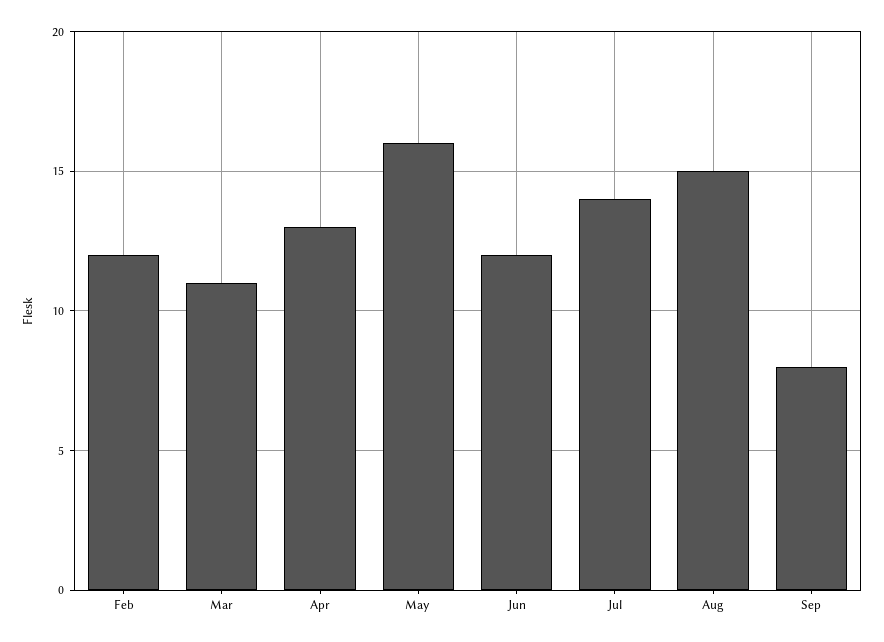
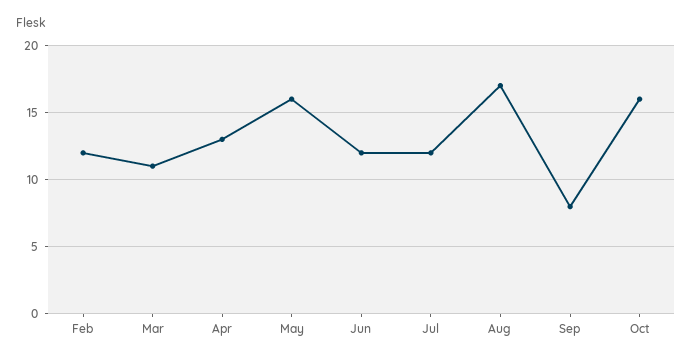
Jul: 14 -> 12
Aug: 15 -> 17
Oct: none -> 16

